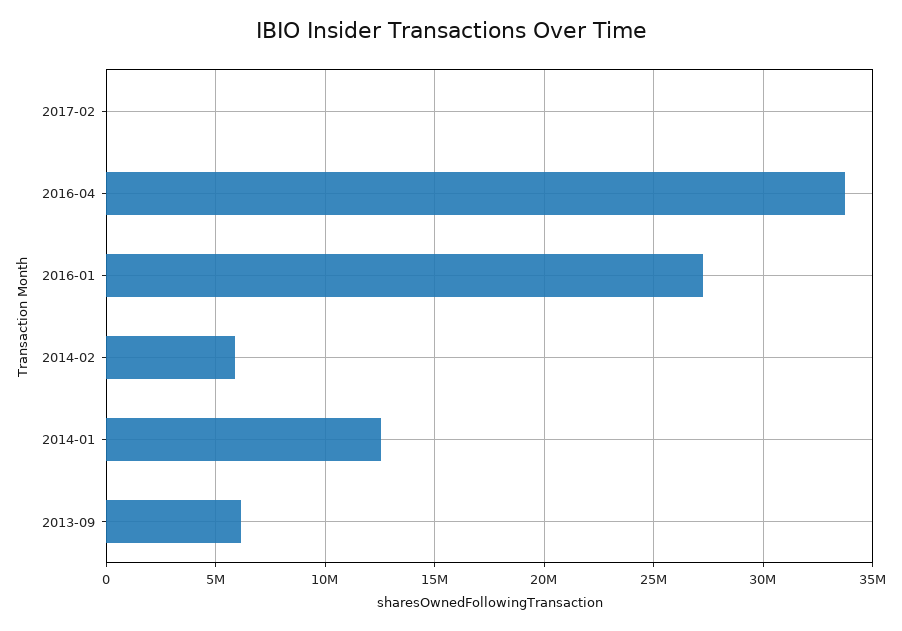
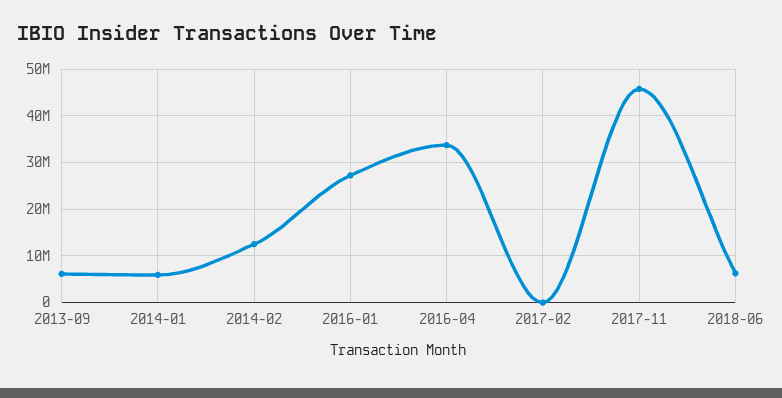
2014-02: 6000000 -> 12000000
2014-01: 12500000 -> 6000000
2017-11: none -> 46000000
2018-06: none -> 6000000

